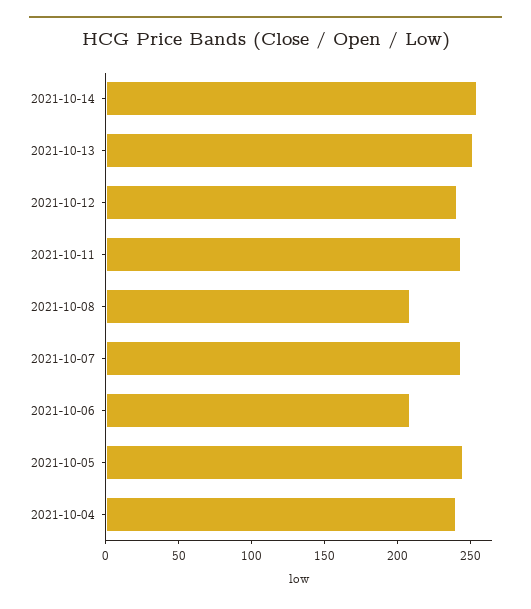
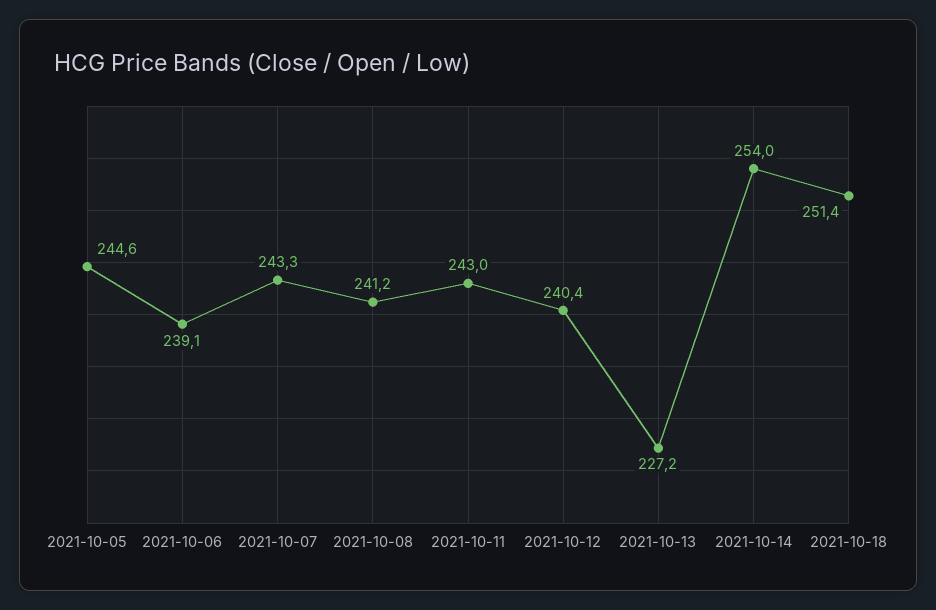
2021-10-13: 250 -> 227.2
2021-10-08: 210 -> 241.2
2021-10-06: 210 -> 239.1
2021-10-04: 240 -> none
2021-10-18: none -> 251.4

